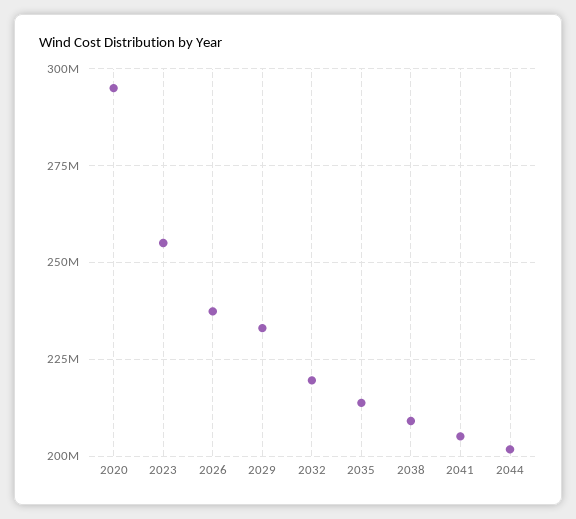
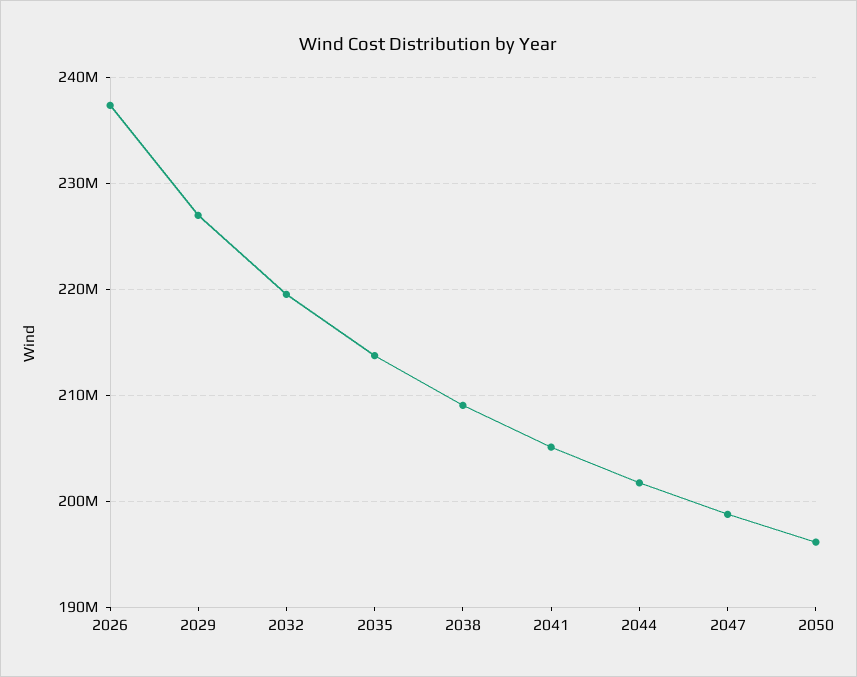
2020: 295000000 -> none
2023: 255000000 -> none
2029: 232500000 -> 227000000
2047: none -> 199000000
2050: none -> 196000000

